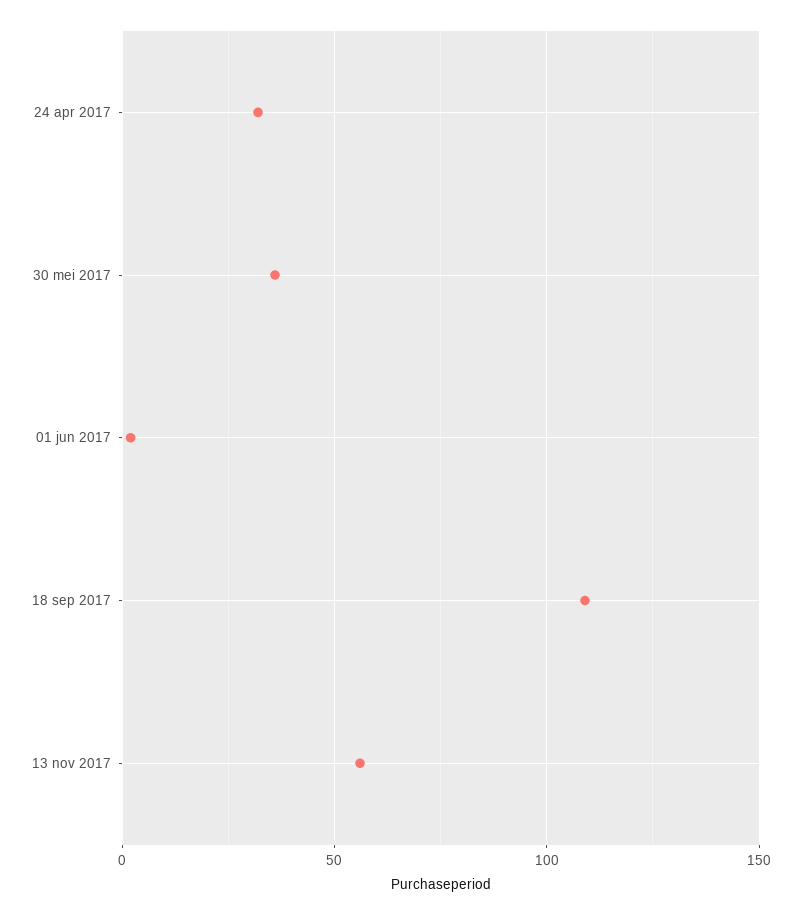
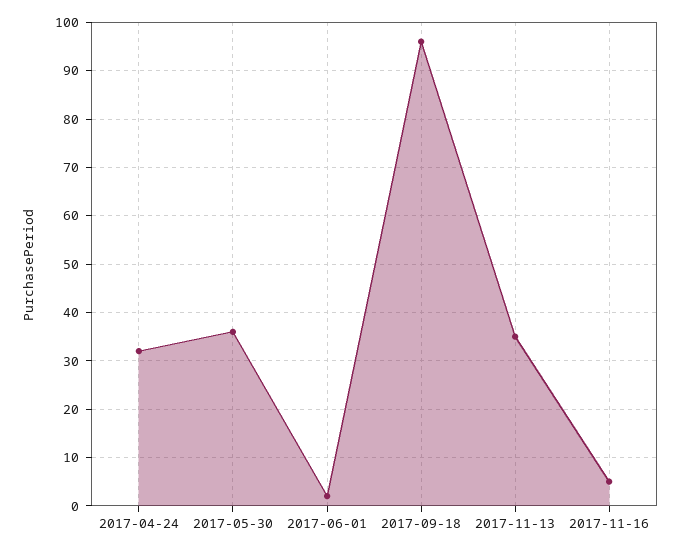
18 sep 2017: 110 -> 95
13 nov 2017: 55 -> 35
2017-11-16: none -> 5

